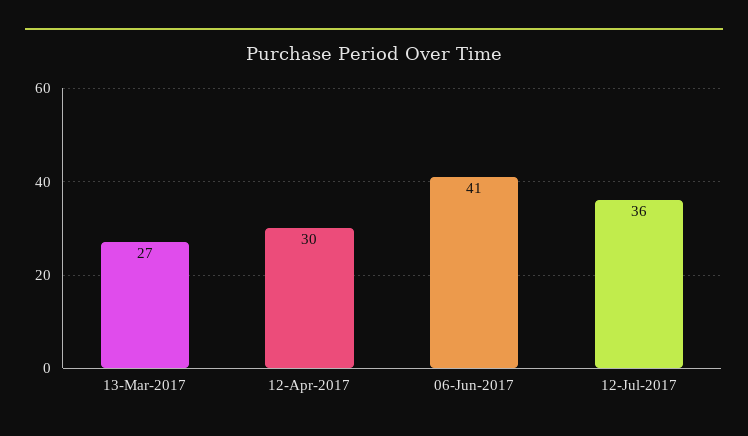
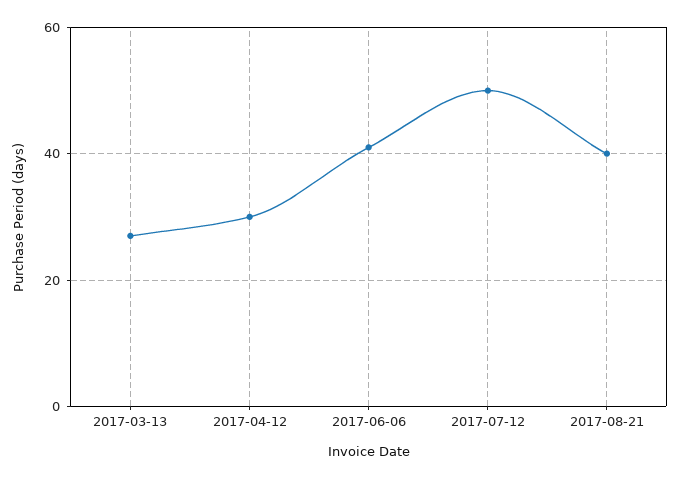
12-Jul-2017: 36 -> 50
2017-08-21: none -> 40

